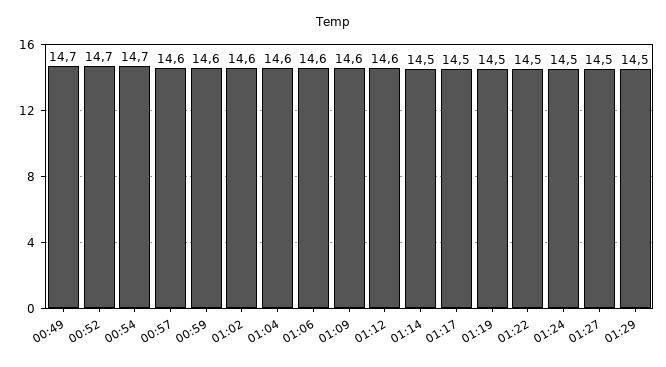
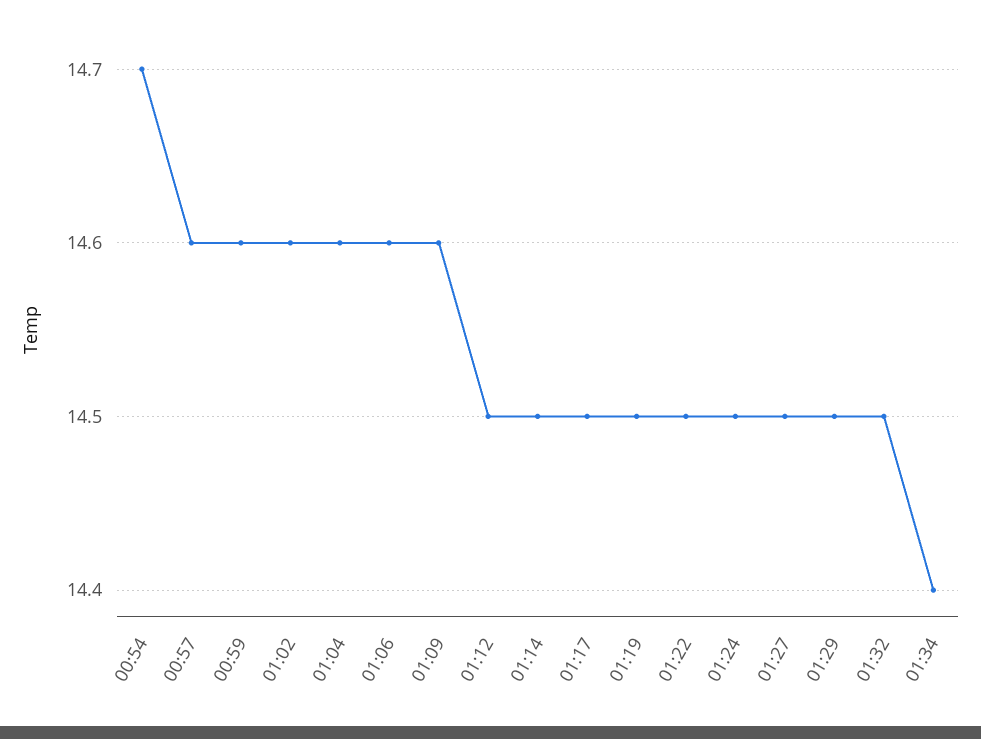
00:49: 14.7 -> none
00:52: 14.7 -> none
01:12: 14.6 -> 14.5
01:32: none -> 14.5
01:34: none -> 14.4

